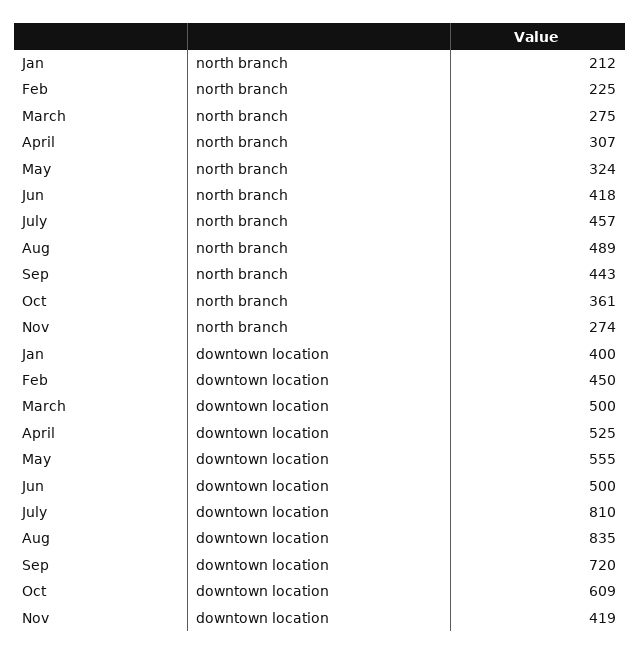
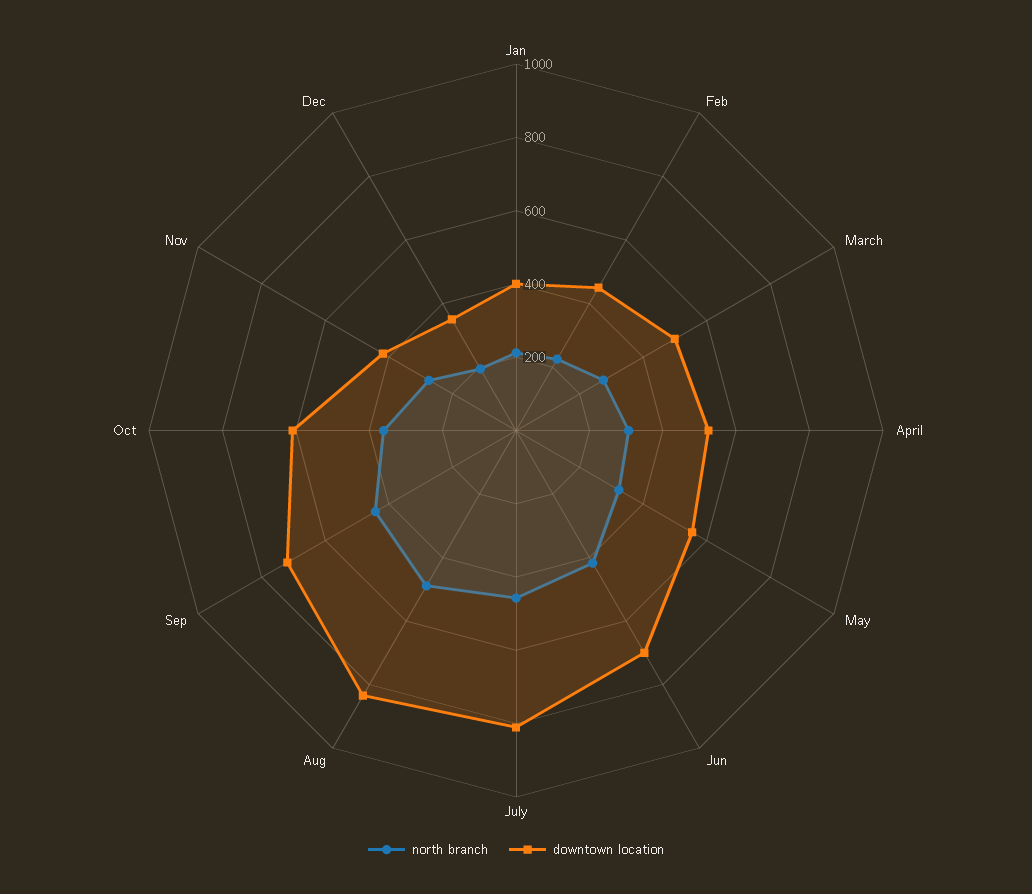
downtown location, Jun: 500 -> 700
north branch, Dec: none -> 200
downtown location, Dec: none -> 350

